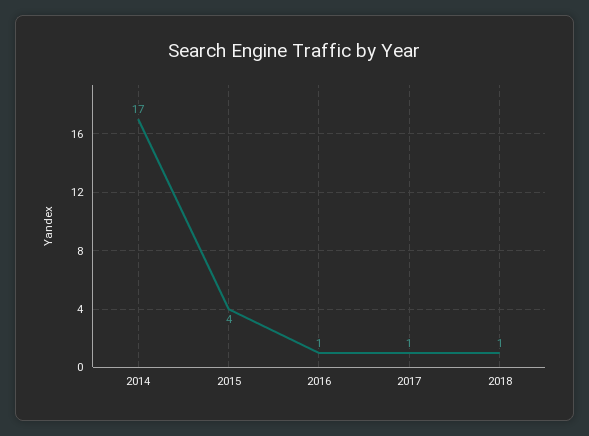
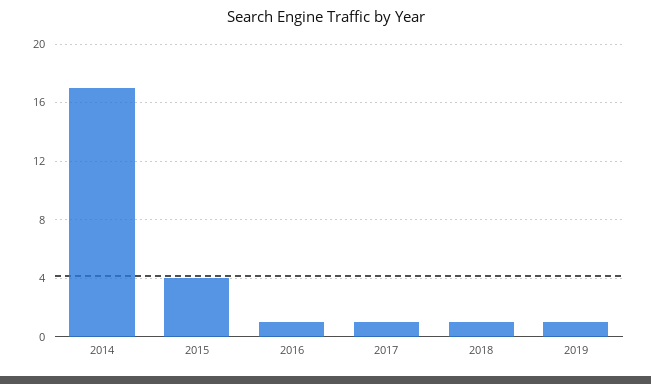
2019: none -> 1

